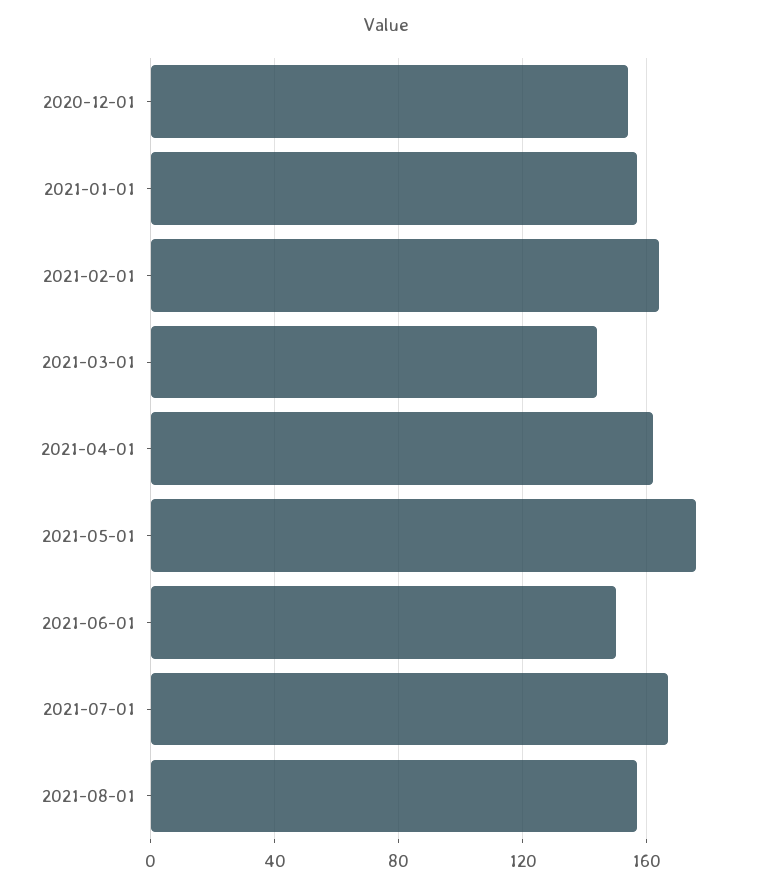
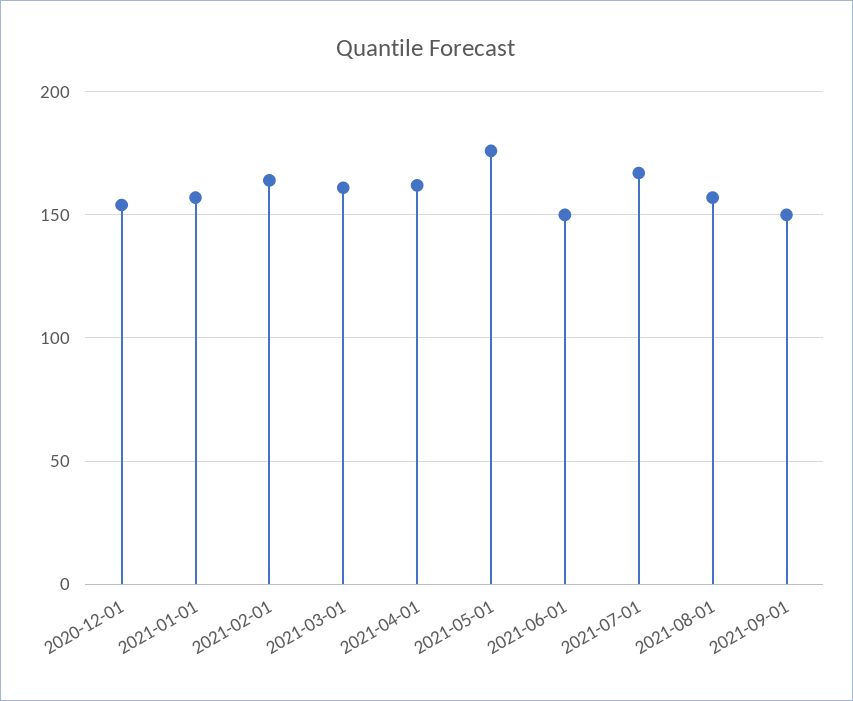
2021-03-01: 145 -> 160
2021-09-01: none -> 150

